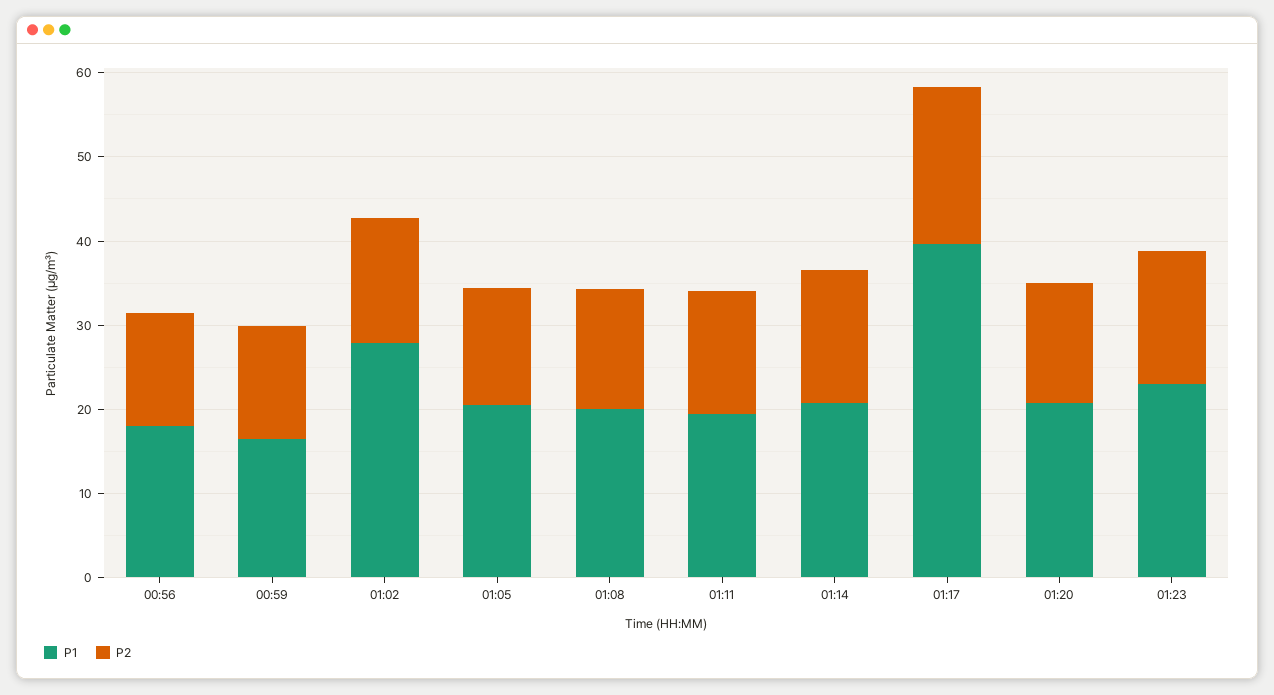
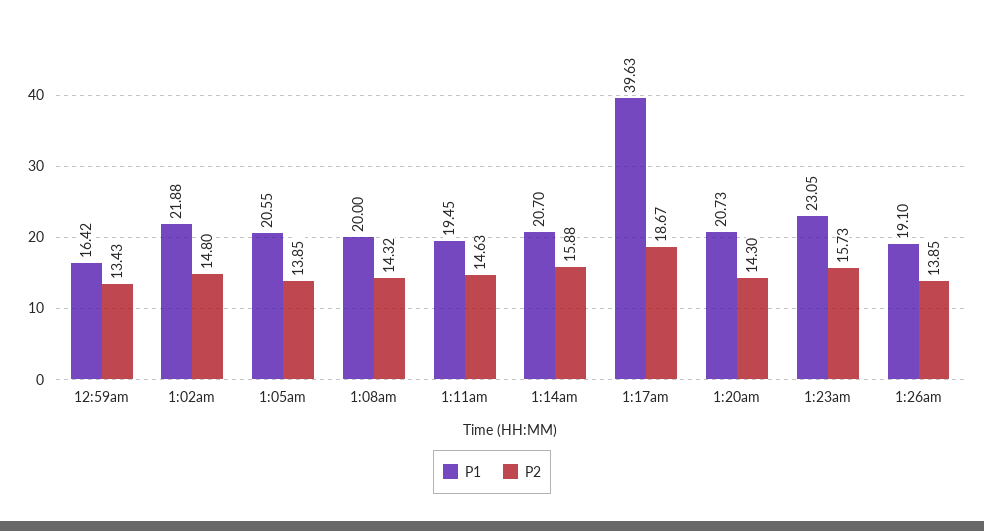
P1, 00:56: 18 -> none
P2, 00:56: 14 -> none
P1, 01:02: 28 -> 21.88
P1, 1:26am: none -> 19.1
P2, 1:26am: none -> 13.85

